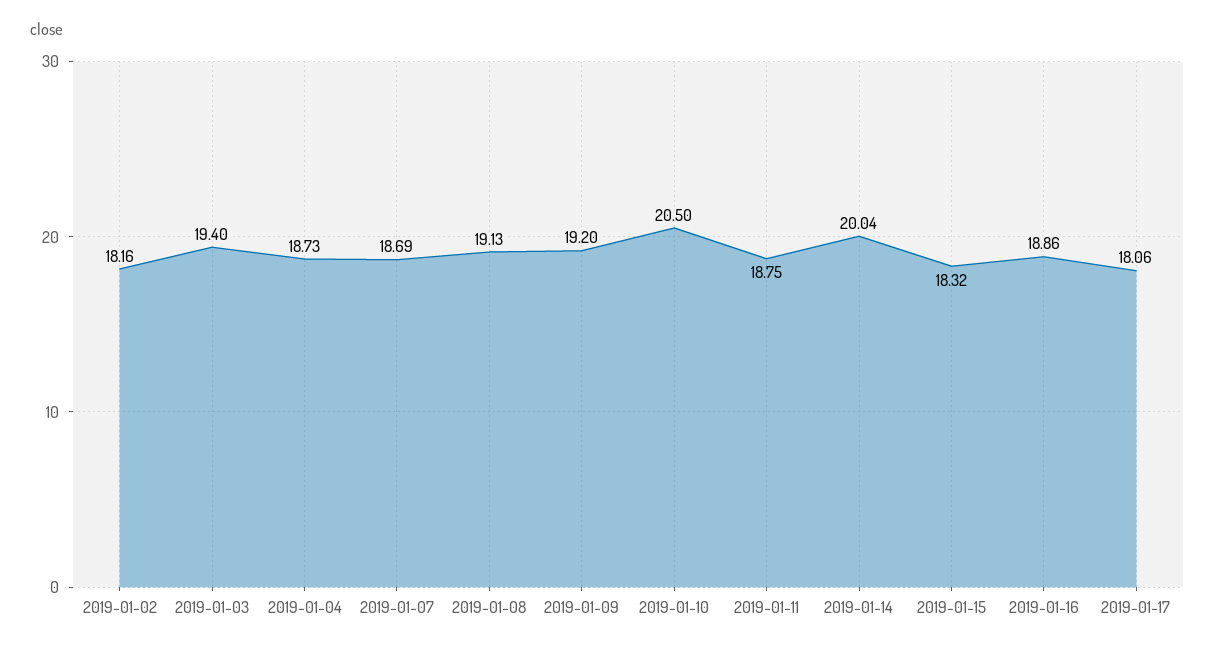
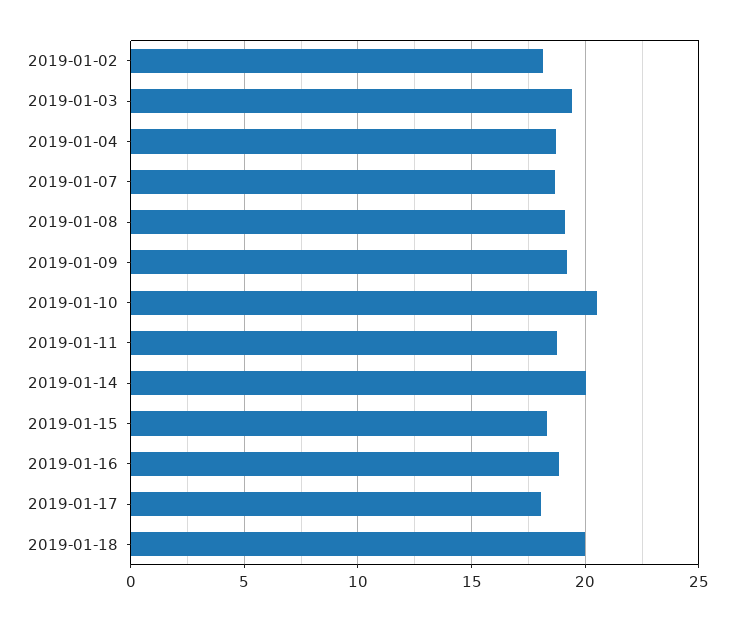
2019-01-18: none -> 20

